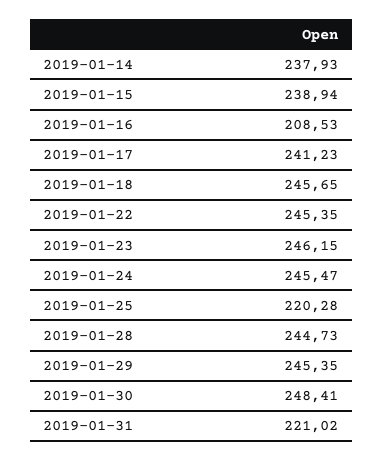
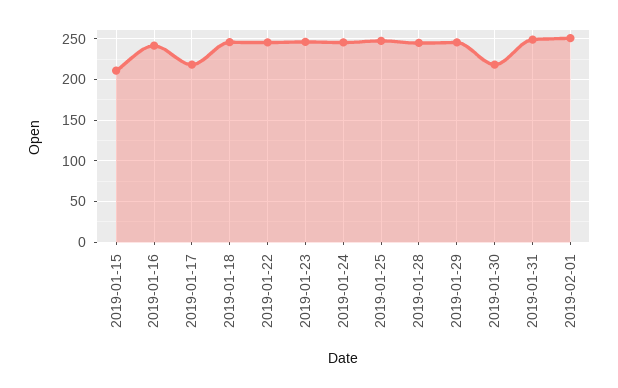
2019-01-14: 237.93 -> none
2019-01-15: 238.94 -> 210
2019-01-16: 208.53 -> 240
2019-01-17: 241.23 -> 220
2019-01-25: 220.28 -> 250
2019-01-30: 248.41 -> 220
2019-01-31: 221.02 -> 250
2019-02-01: none -> 250

